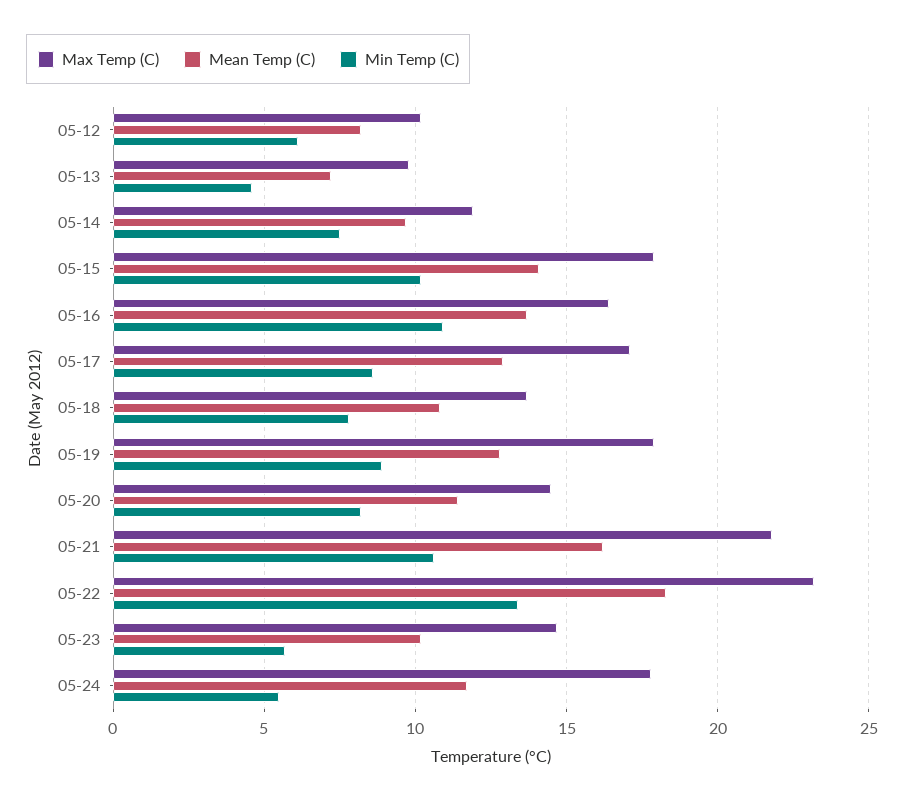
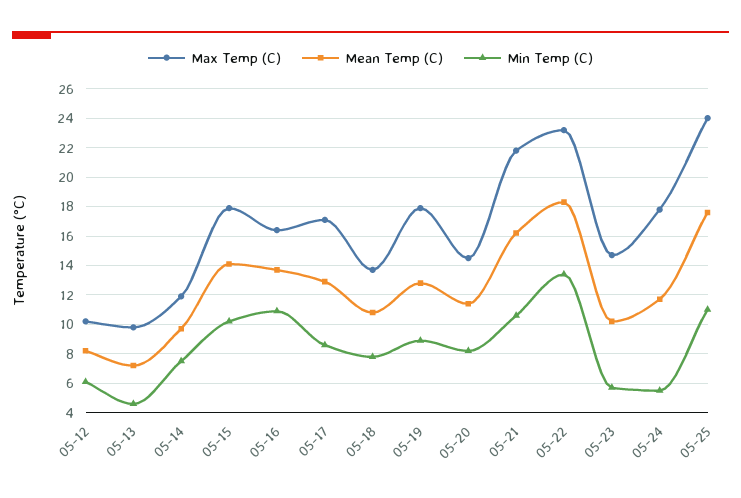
Max Temp (C), 05-25: none -> 24
Mean Temp (C), 05-25: none -> 17.5
Min Temp (C), 05-25: none -> 11

